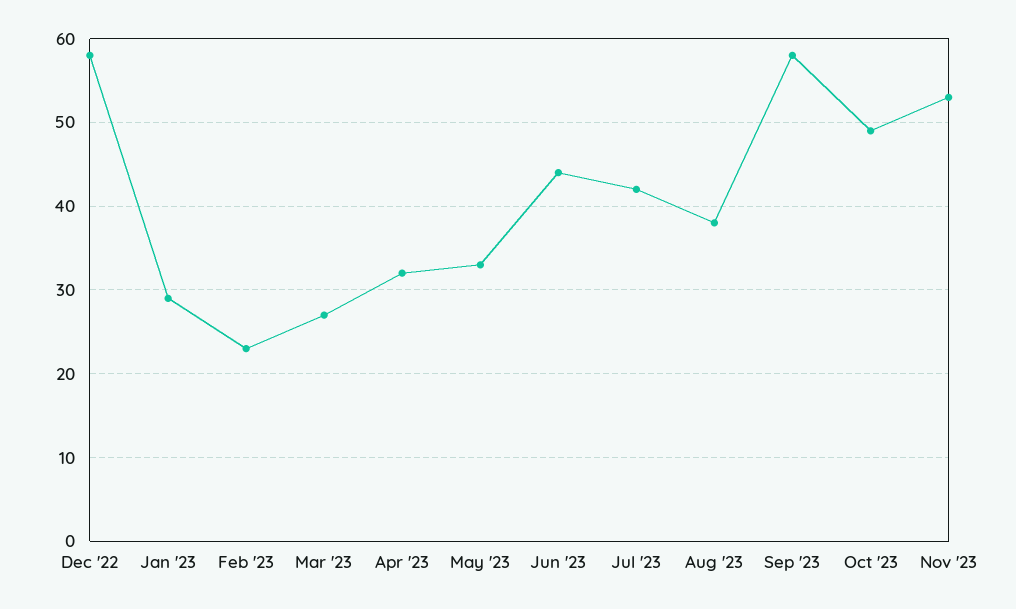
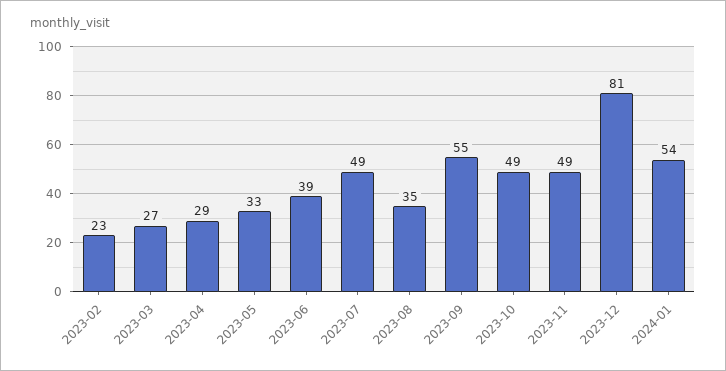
Dec '22: 58 -> none
Jan '23: 29 -> none
Apr '23: 32 -> 29
Jun '23: 44 -> 39
Jul '23: 42 -> 49
Aug '23: 38 -> 35
Sep '23: 58 -> 55
Nov '23: 53 -> 49
2023-12: none -> 81
2024-01: none -> 54

